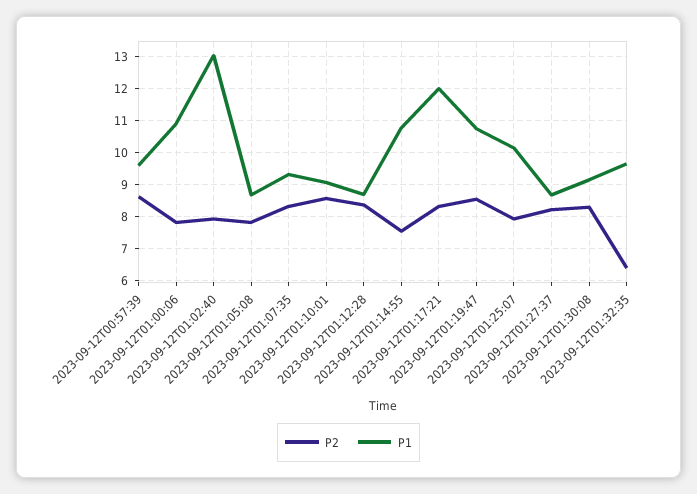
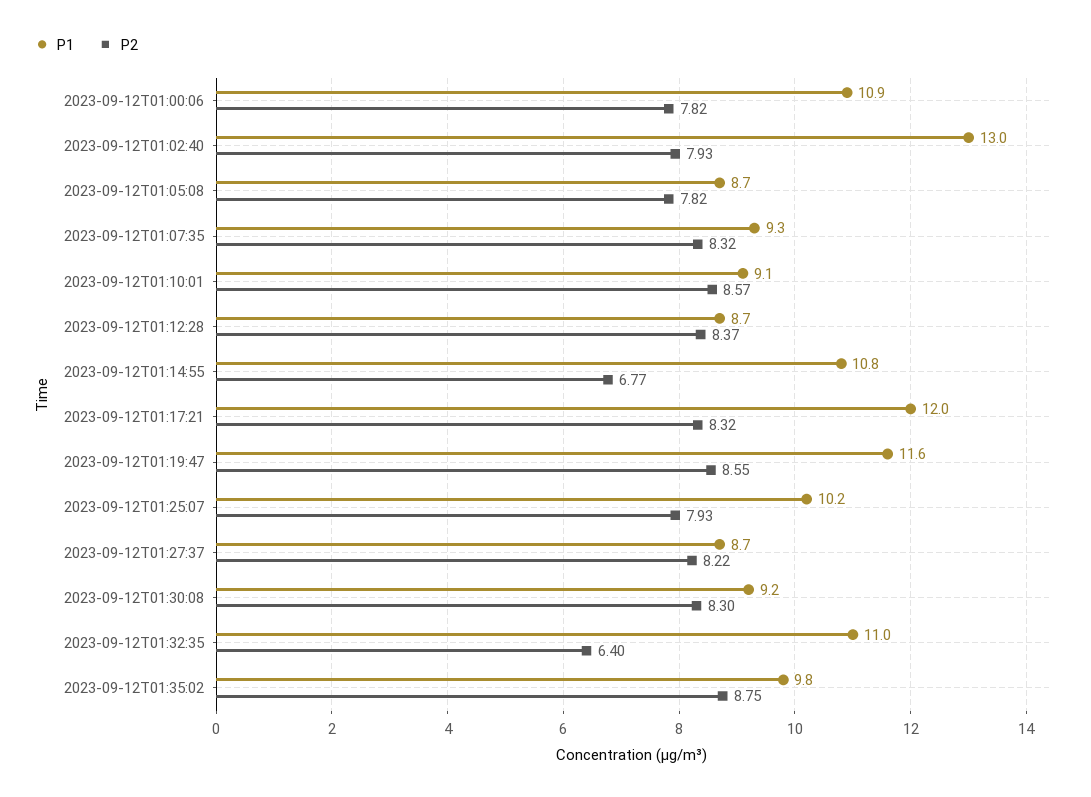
P2, 2023-09-12T00:57:39: 8.6 -> none
P1, 2023-09-12T00:57:39: 9.6 -> none
P2, 2023-09-12T01:14:55: 7.6 -> 6.77
P1, 2023-09-12T01:19:47: 10.8 -> 11.6
P1, 2023-09-12T01:32:35: 9.6 -> 11
P1, 2023-09-12T01:35:02: none -> 9.8
P2, 2023-09-12T01:35:02: none -> 8.75

